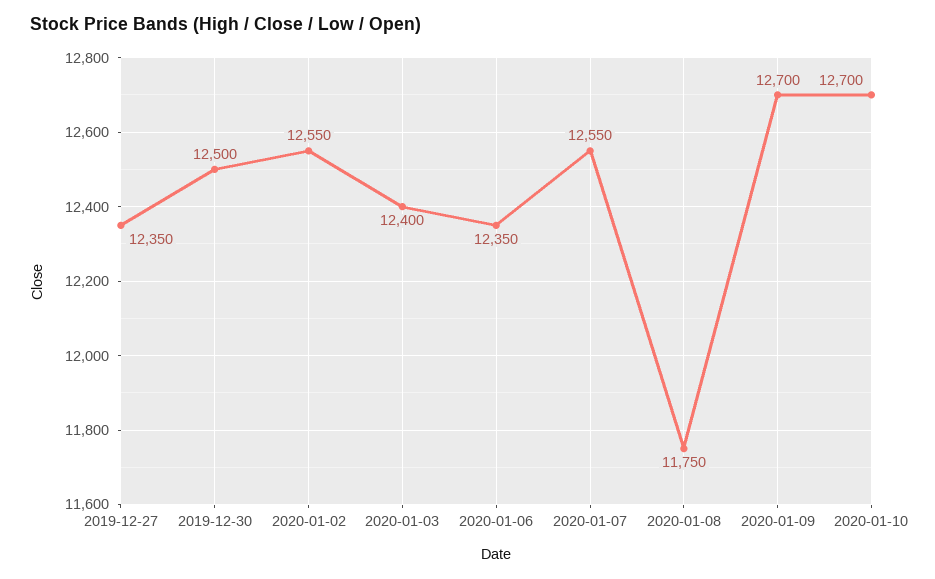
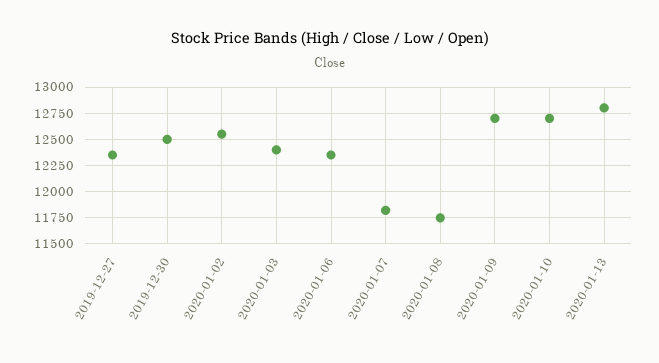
2020-01-07: 12550 -> 11750
2020-01-13: none -> 12750

